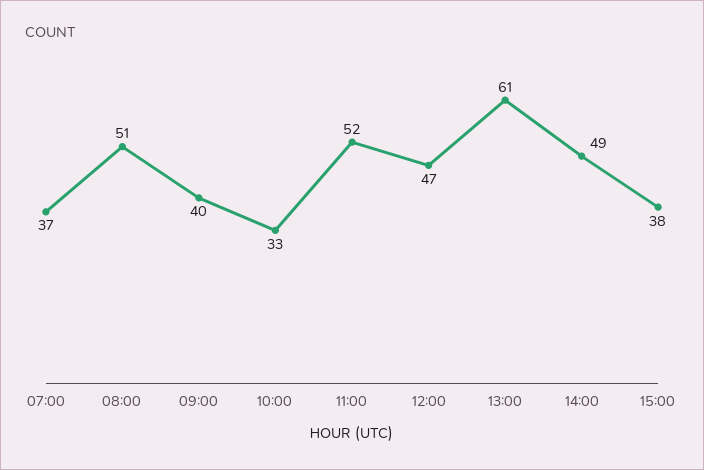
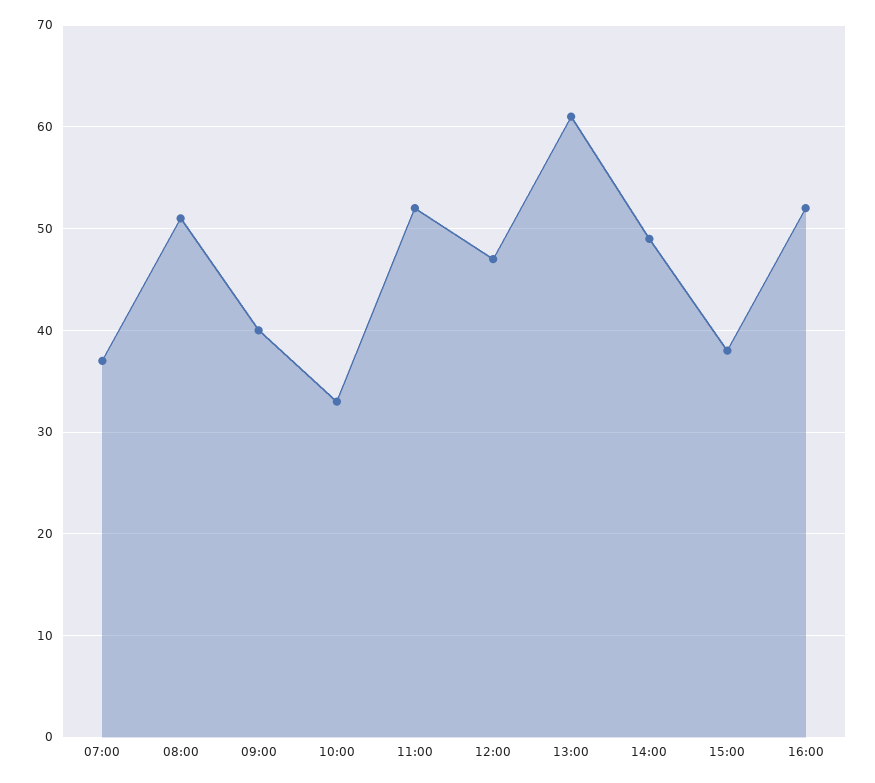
16:00: none -> 52

